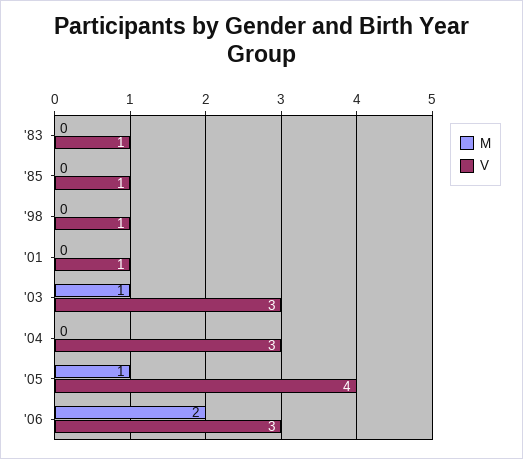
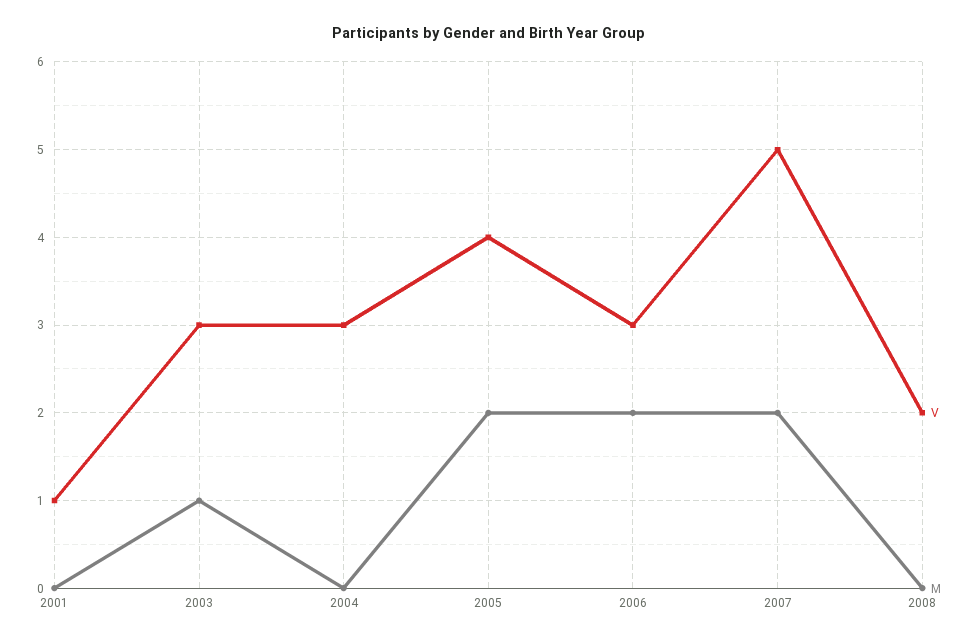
M, '83: 0 -> none
V, '83: 1 -> none
M, '85: 0 -> none
V, '85: 1 -> none
M, '98: 0 -> none
V, '98: 1 -> none
M, '05: 1 -> 2
V, 2007: none -> 5
M, 2007: none -> 2
V, 2008: none -> 2
M, 2008: none -> 0

